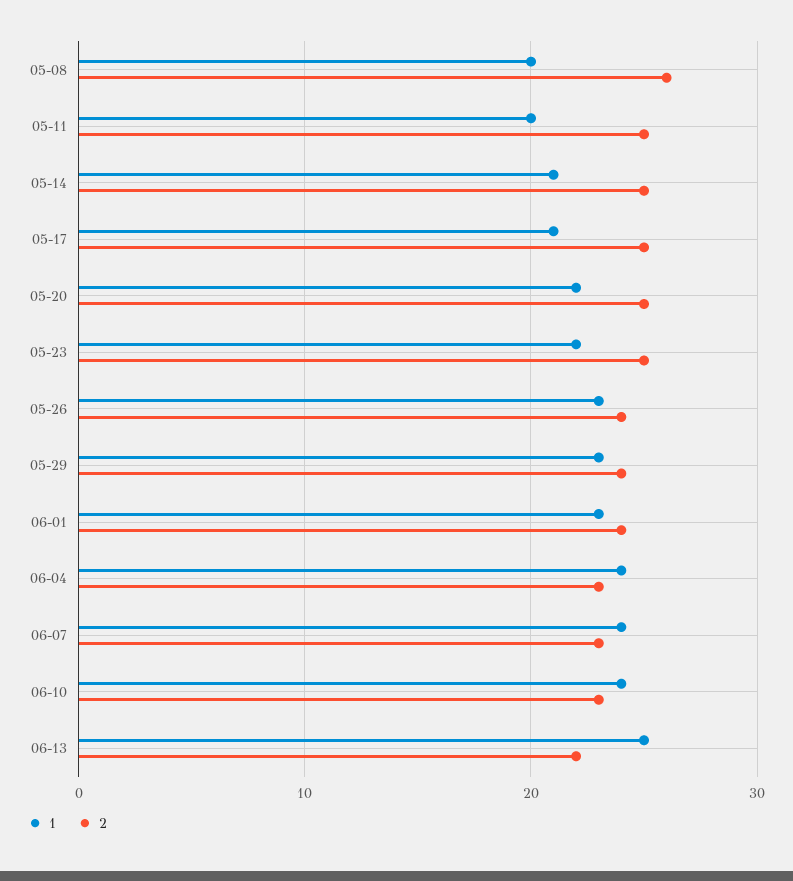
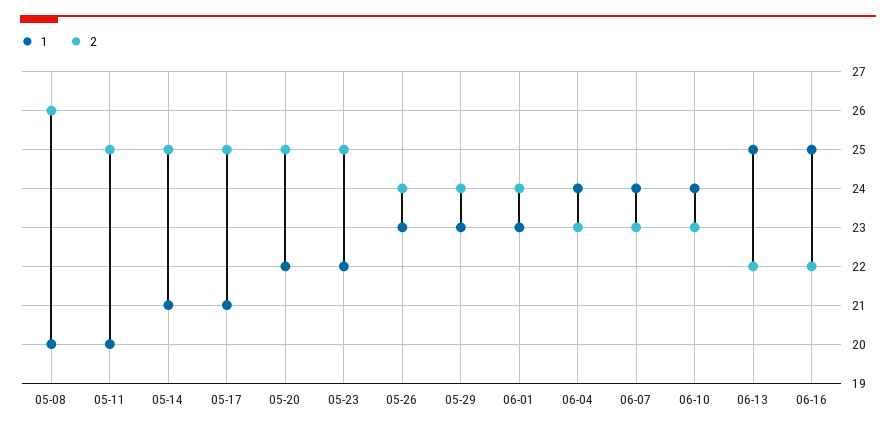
1, 06-16: none -> 25
2, 06-16: none -> 22

